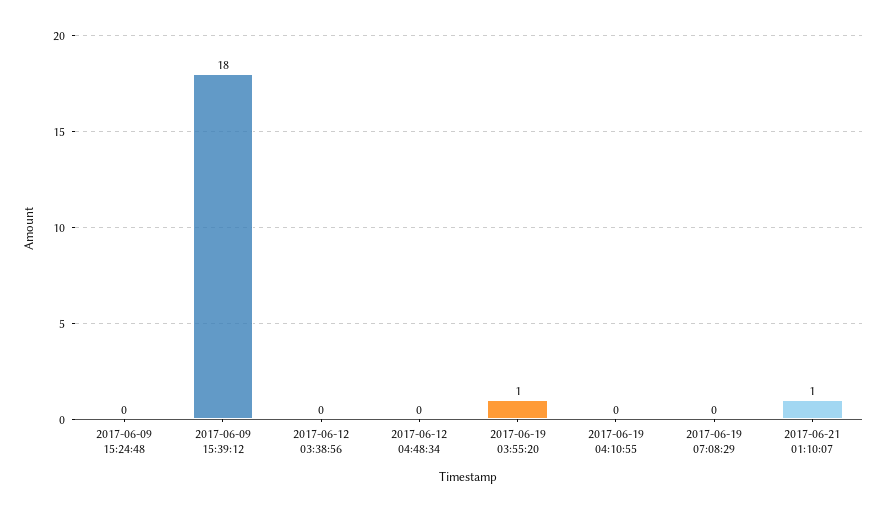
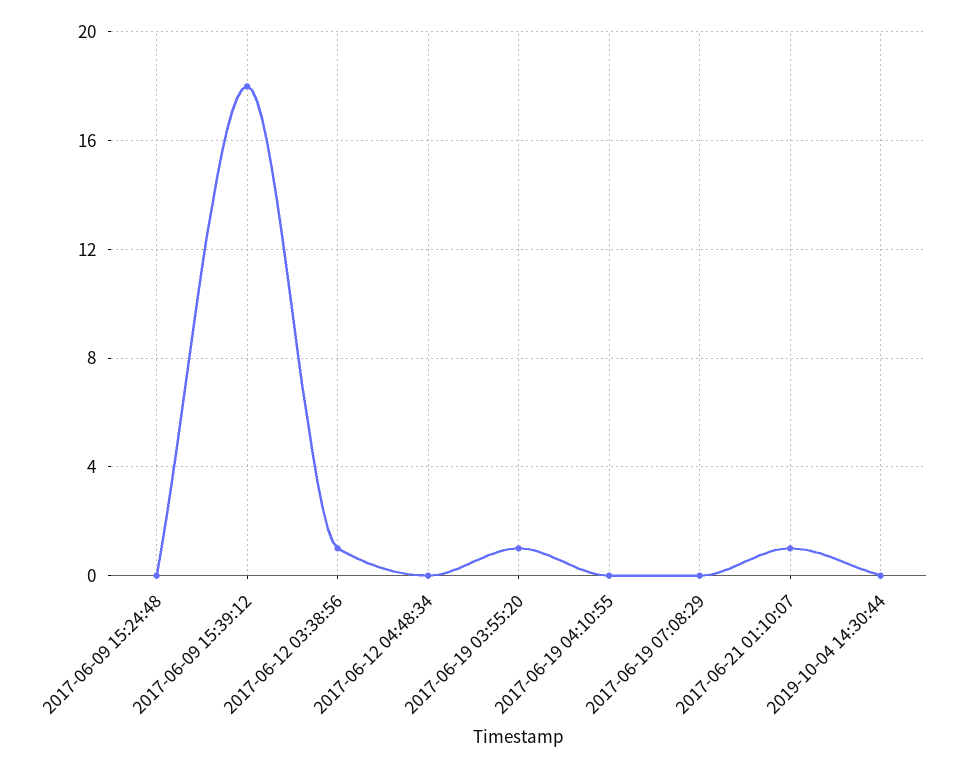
2017-06-12 03:38:56: 0 -> 1
2019-10-04 14:30:44: none -> 0

